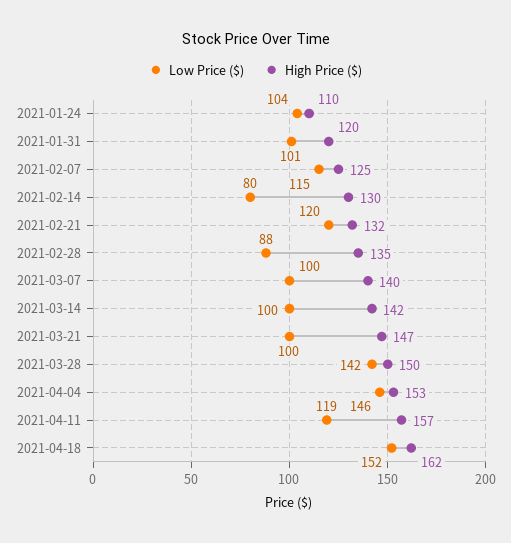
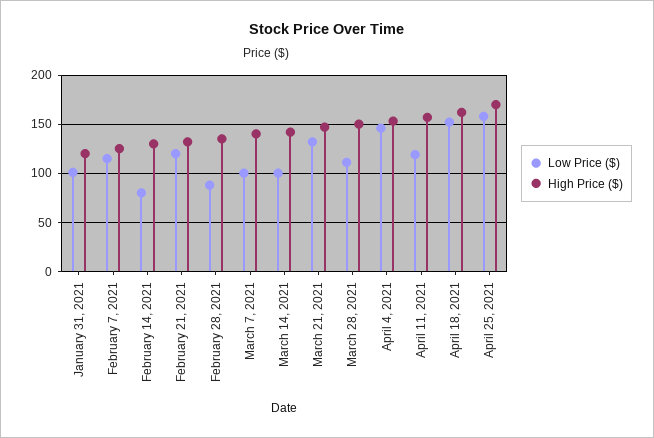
Low Price ($), 2021-01-24: 104 -> none
High Price ($), 2021-01-24: 110 -> none
Low Price ($), 2021-03-21: 100 -> 130
Low Price ($), 2021-03-28: 142 -> 110
Low Price ($), April 25, 2021: none -> 160
High Price ($), April 25, 2021: none -> 170

